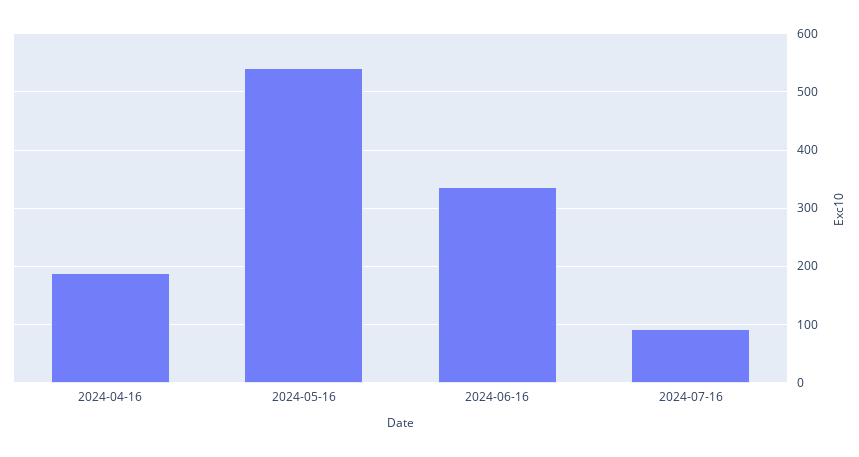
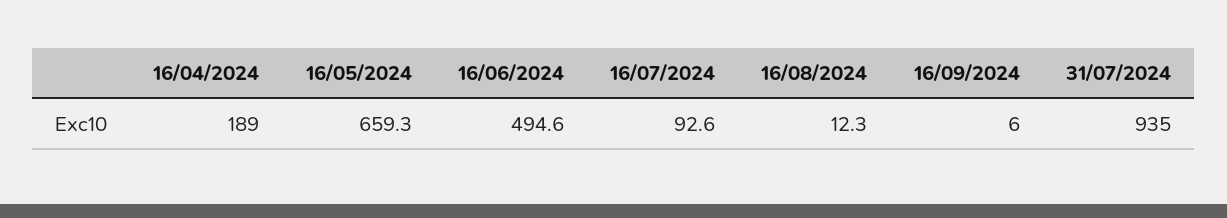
2024-05-16: 540 -> 659.3
2024-06-16: 340 -> 494.6
16/08/2024: none -> 12.3
16/09/2024: none -> 6
31/07/2024: none -> 935

